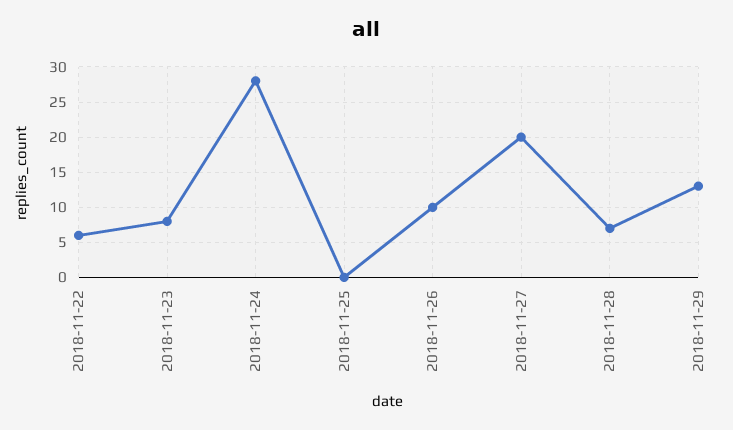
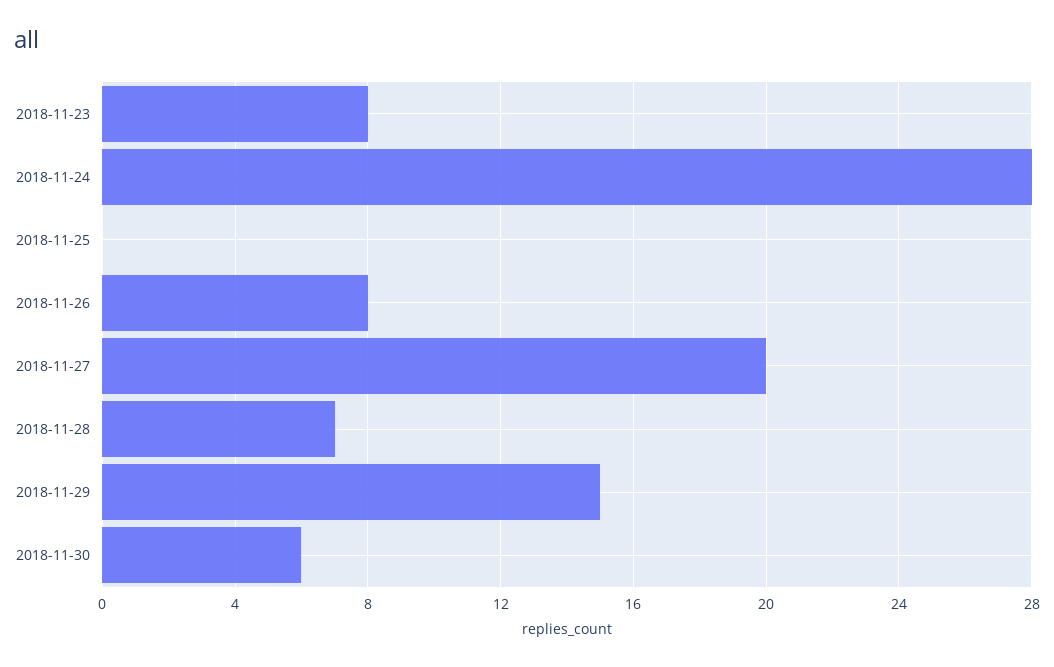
2018-11-22: 6 -> none
2018-11-26: 10 -> 8
2018-11-29: 13 -> 15
2018-11-30: none -> 6

